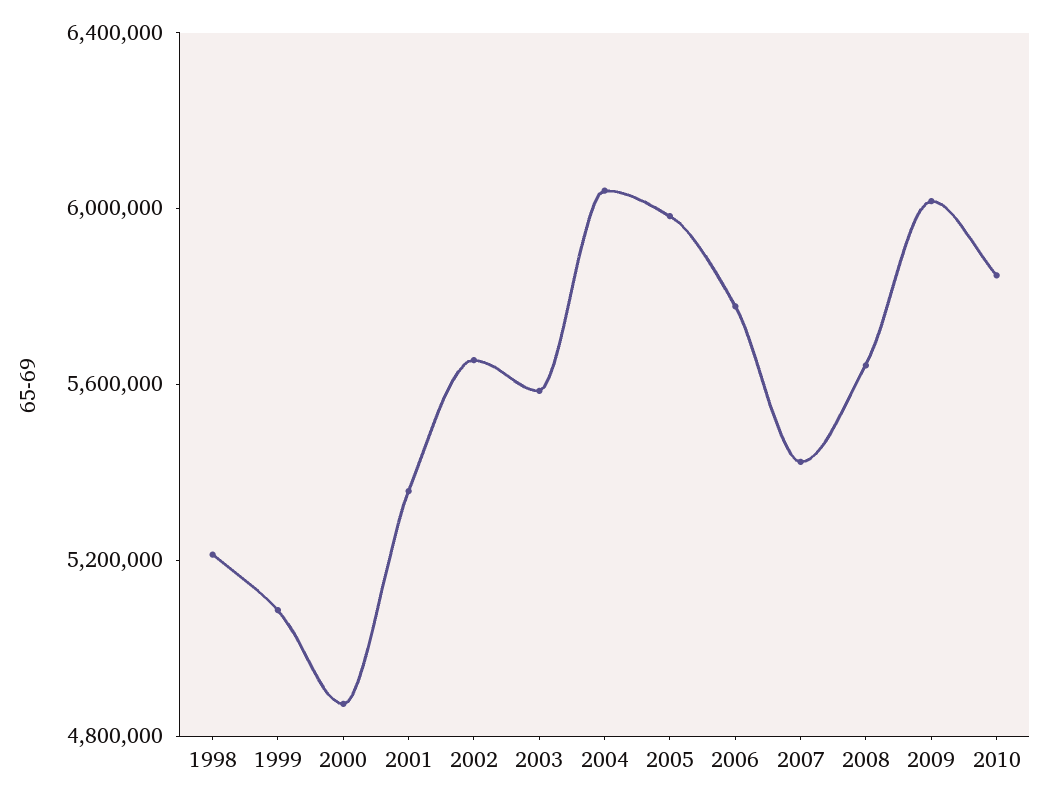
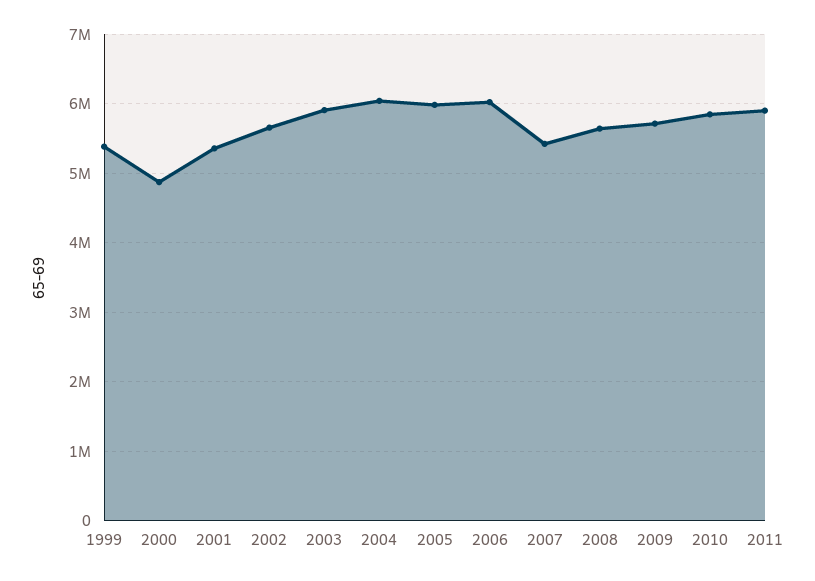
1998: 5200000 -> none
1999: 5100000 -> 5400000
2003: 5600000 -> 5900000
2006: 5800000 -> 6000000
2009: 6000000 -> 5700000
2011: none -> 5900000

